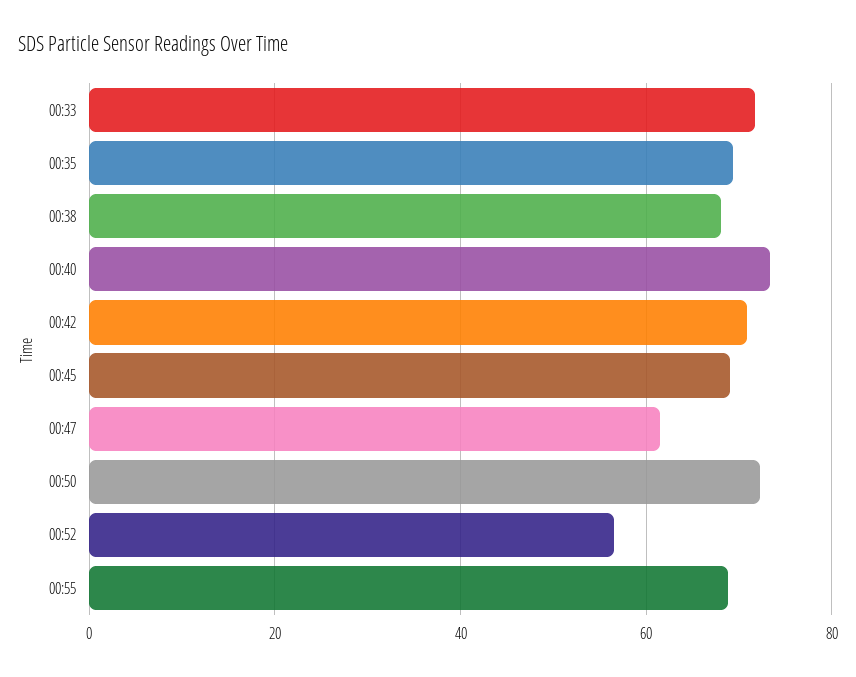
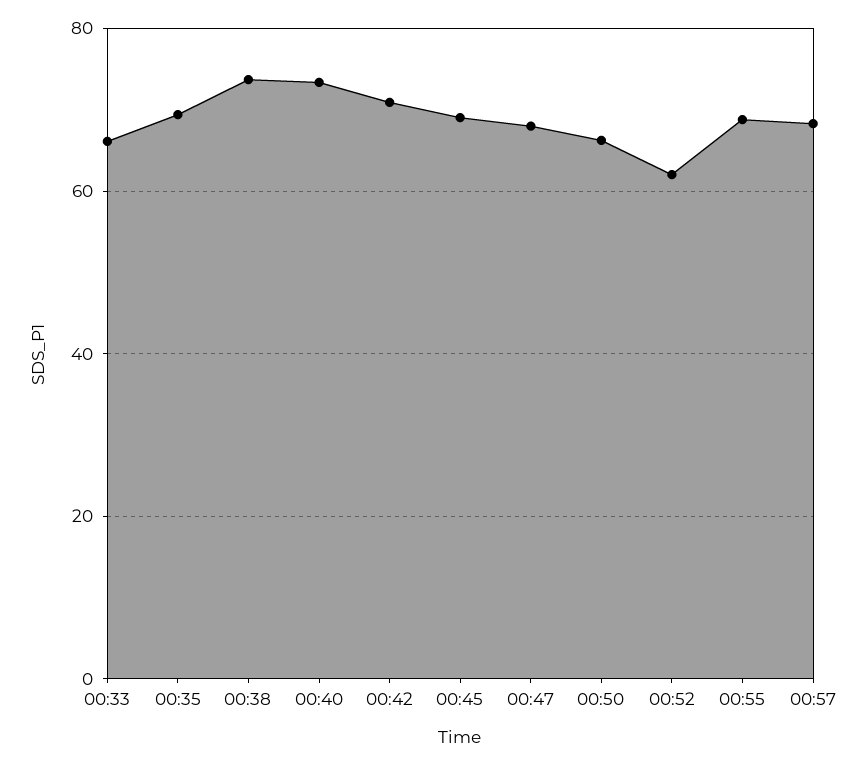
00:33: 72 -> 66
00:38: 68 -> 74
00:47: 62 -> 68
00:50: 72 -> 66
00:52: 56 -> 62
00:57: none -> 68

